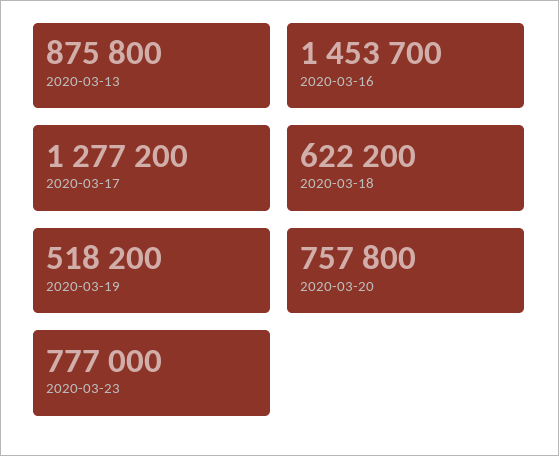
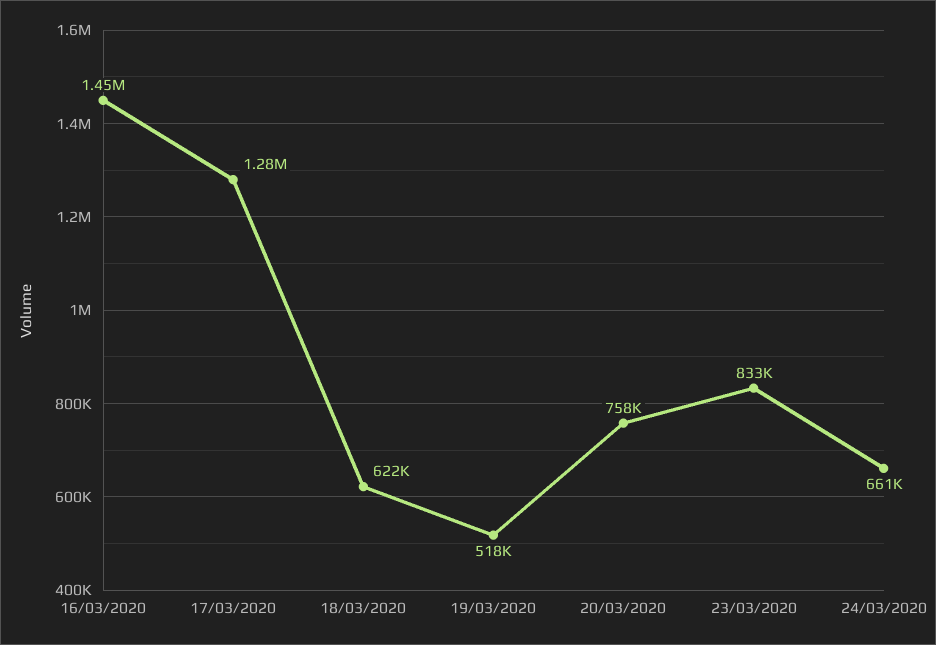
2020-03-13: 875800 -> none
2020-03-23: 777000 -> 833000
24/03/2020: none -> 661000

